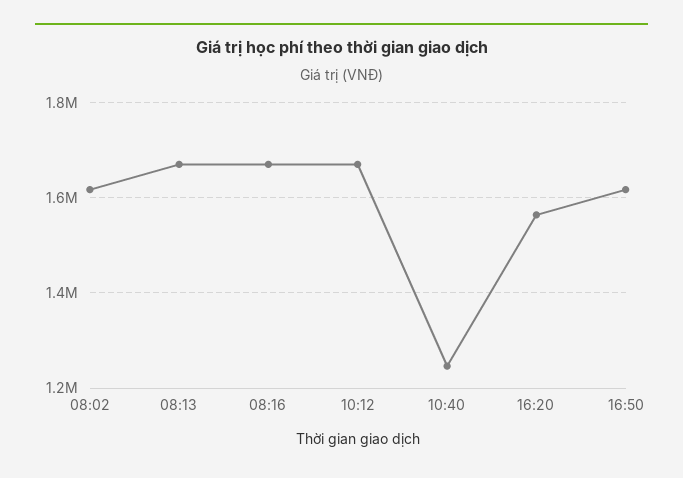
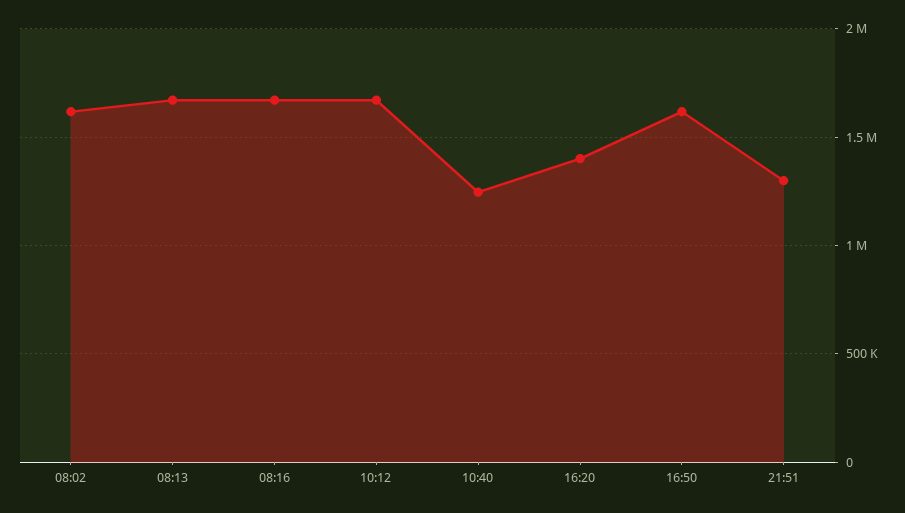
16:20: 1560000 -> 1400000
21:51: none -> 1300000

